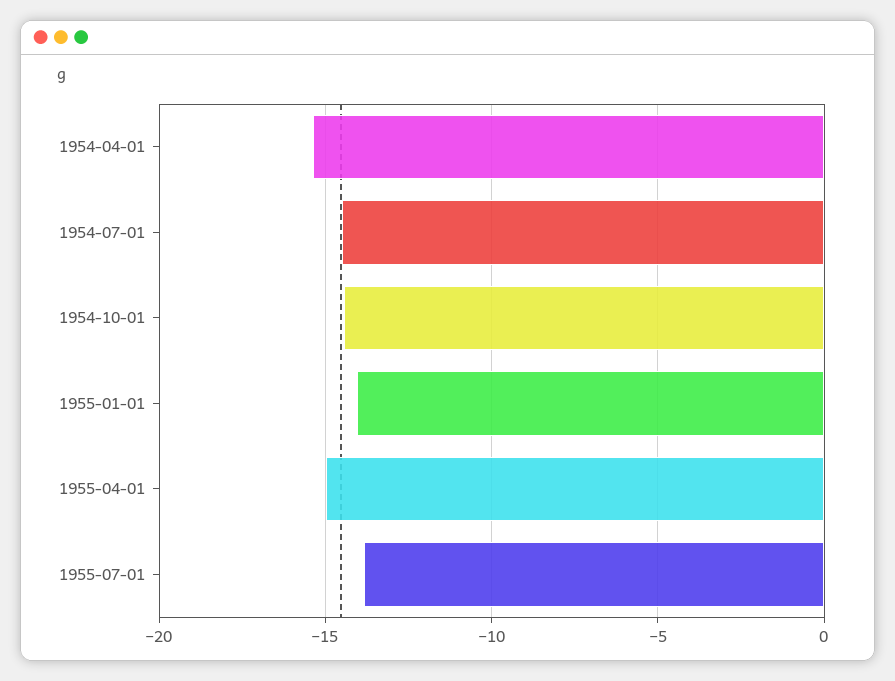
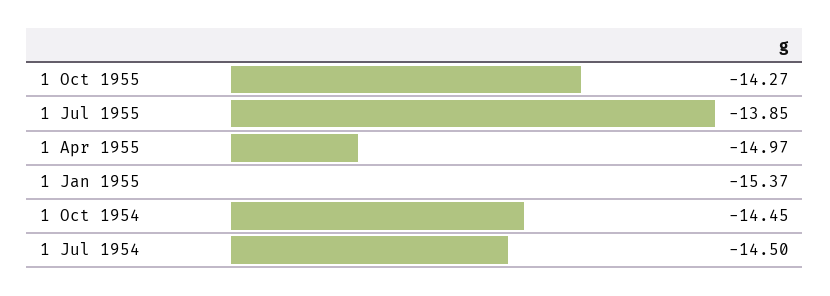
1954-04-01: -15.5 -> none
1955-01-01: -14 -> -15.37
1 Oct 1955: none -> -14.27

